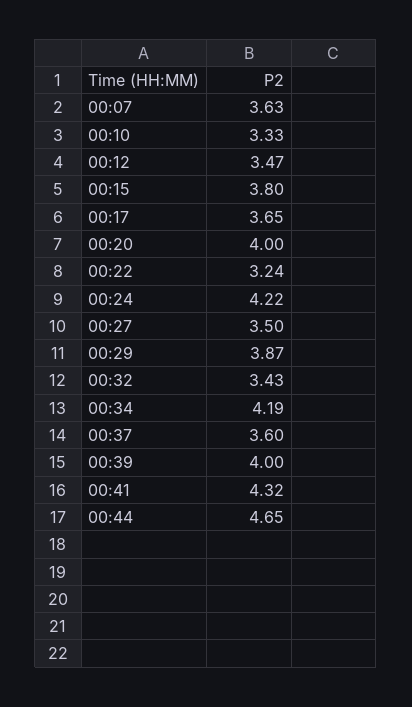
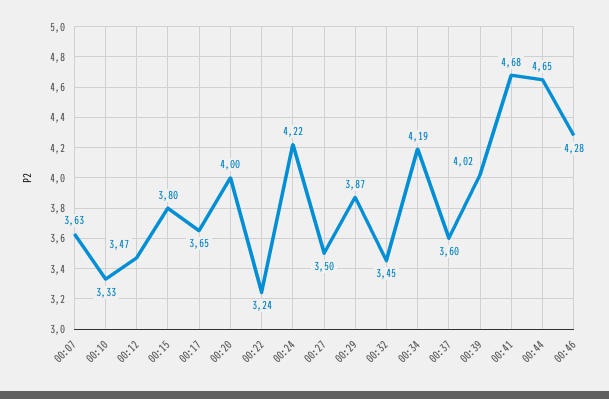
00:32: 3.43 -> 3.45
00:39: 4 -> 4.02
00:41: 4.32 -> 4.68
00:46: none -> 4.28

